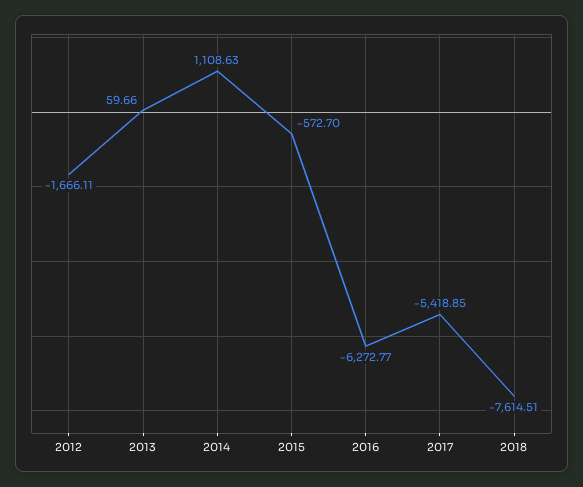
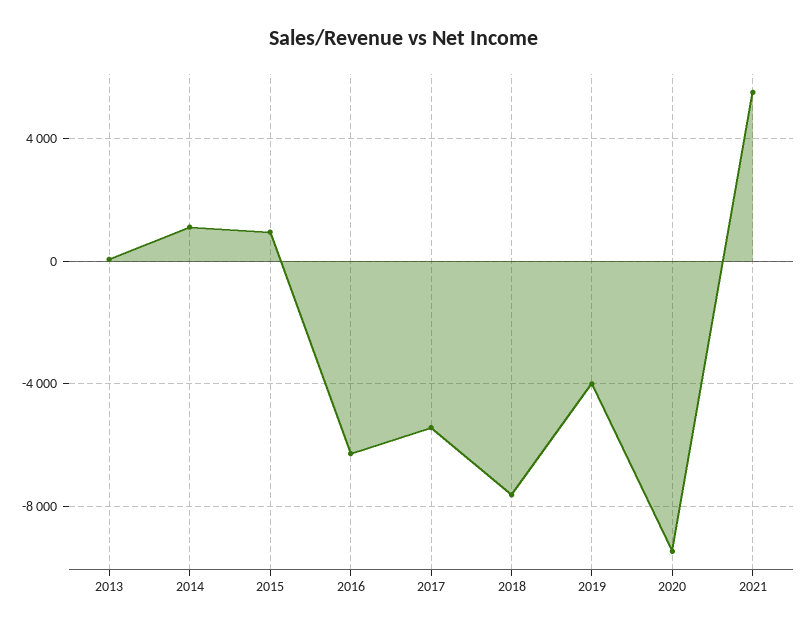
2012: -1666.11 -> none
2015: -572.7 -> 1000
2019: none -> -4000
2020: none -> -9500
2021: none -> 5500

